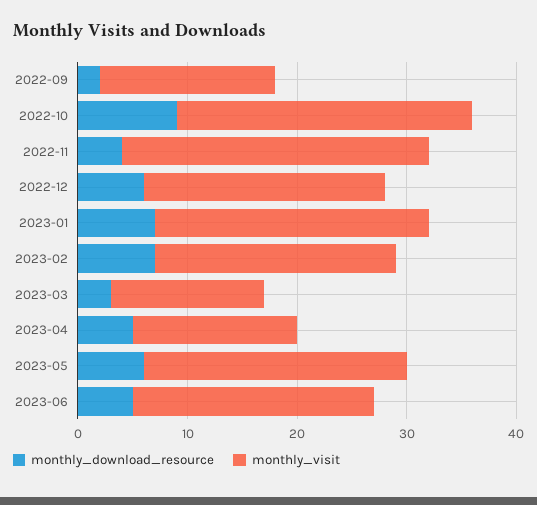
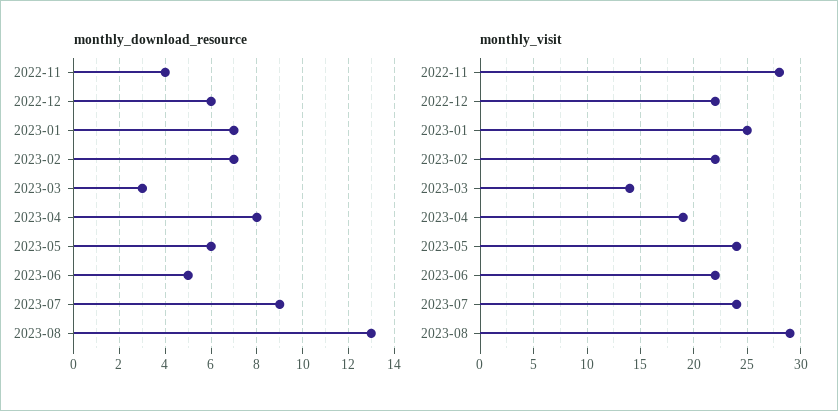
monthly_download_resource, 2022-09: 2 -> none
monthly_visit, 2022-09: 16 -> none
monthly_download_resource, 2022-10: 9 -> none
monthly_visit, 2022-10: 27 -> none
monthly_download_resource, 2023-04: 5 -> 8
monthly_visit, 2023-04: 15 -> 19
monthly_download_resource, 2023-07: none -> 9
monthly_download_resource, 2023-08: none -> 13
monthly_visit, 2023-07: none -> 24
monthly_visit, 2023-08: none -> 29

